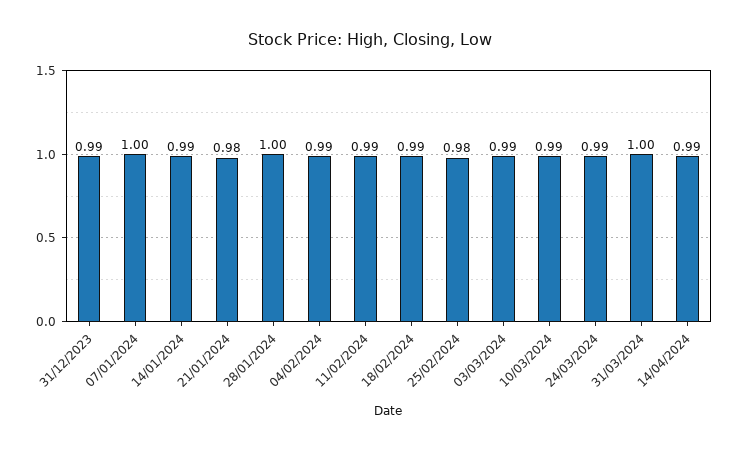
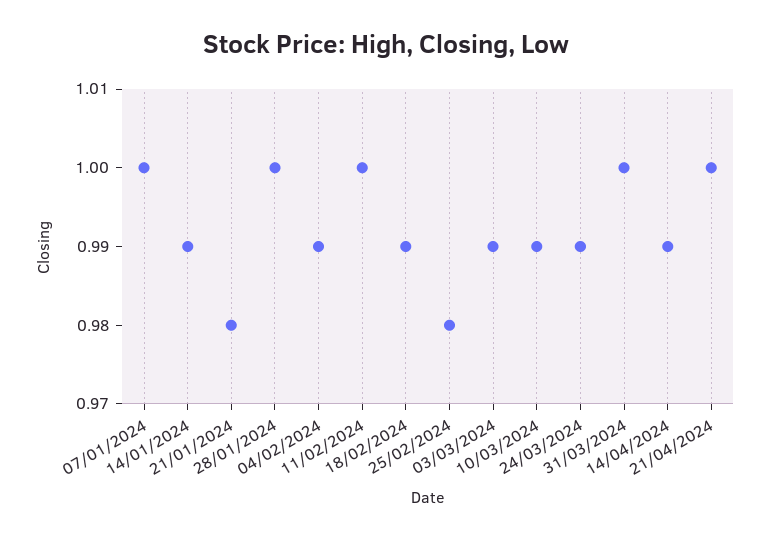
31/12/2023: 0.99 -> none
11/02/2024: 0.99 -> 1
21/04/2024: none -> 1

